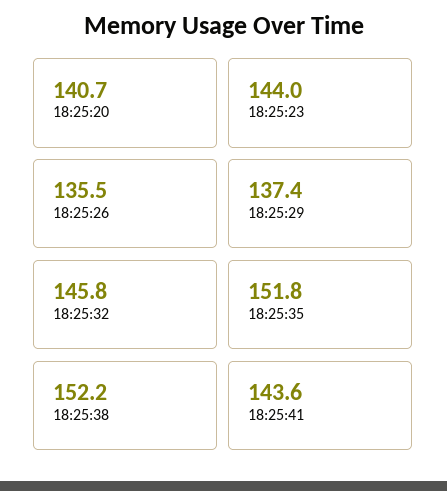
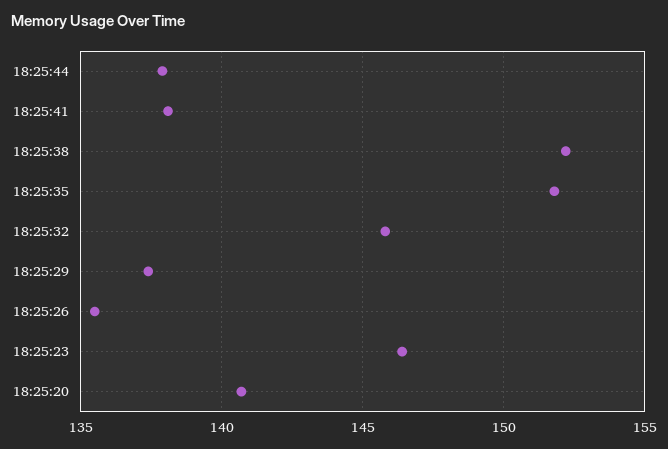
18:25:23: 144 -> 146.5
18:25:41: 143.6 -> 138
18:25:44: none -> 138

